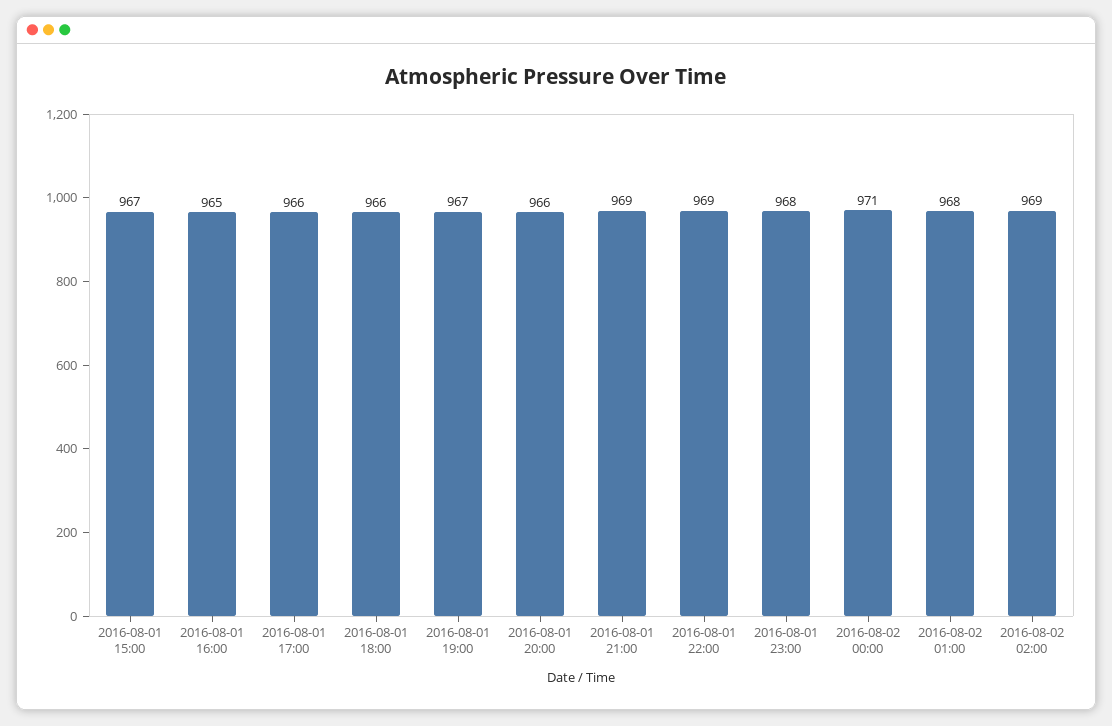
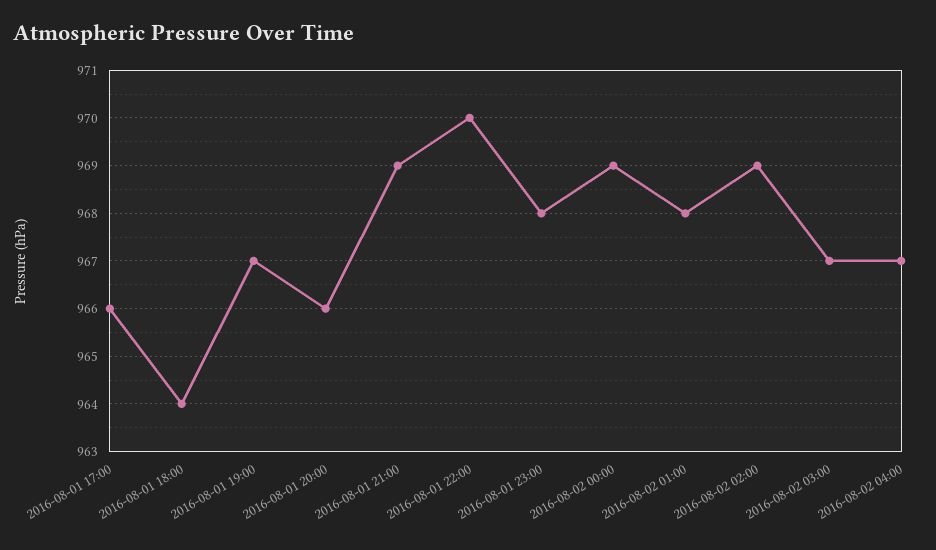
2016-08-01 15:00: 967 -> none
2016-08-01 16:00: 965 -> none
2016-08-01 18:00: 966 -> 964
2016-08-01 22:00: 969 -> 970
2016-08-02 00:00: 971 -> 969
2016-08-02 03:00: none -> 967
2016-08-02 04:00: none -> 967

